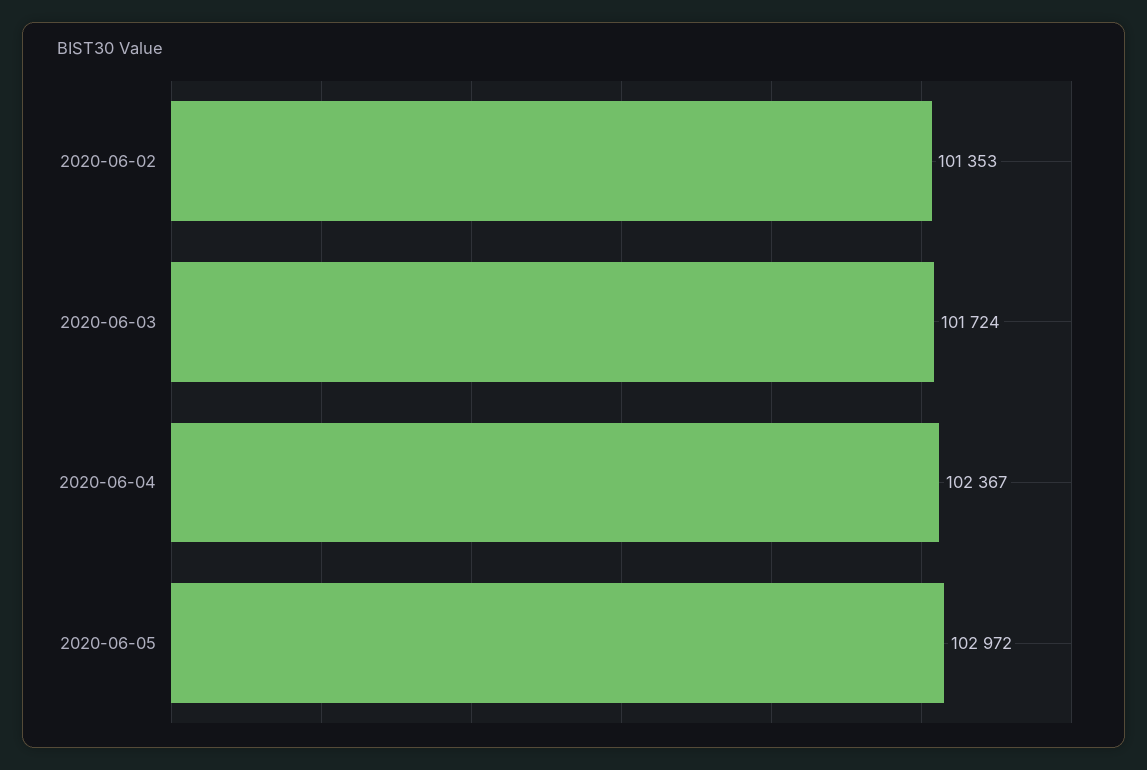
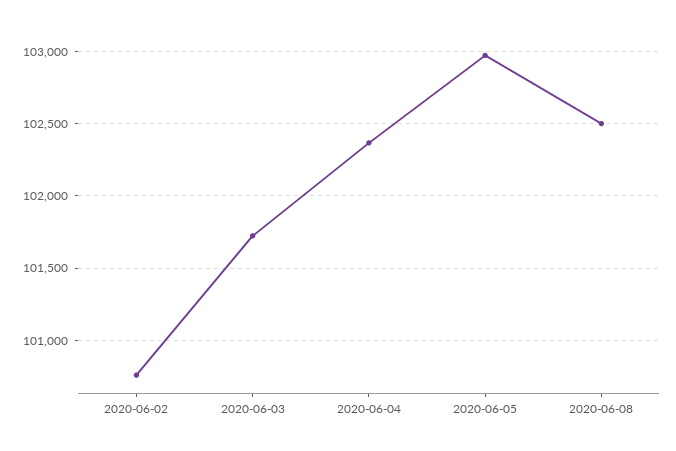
2020-06-02: 101353 -> 100750
2020-06-08: none -> 102500

